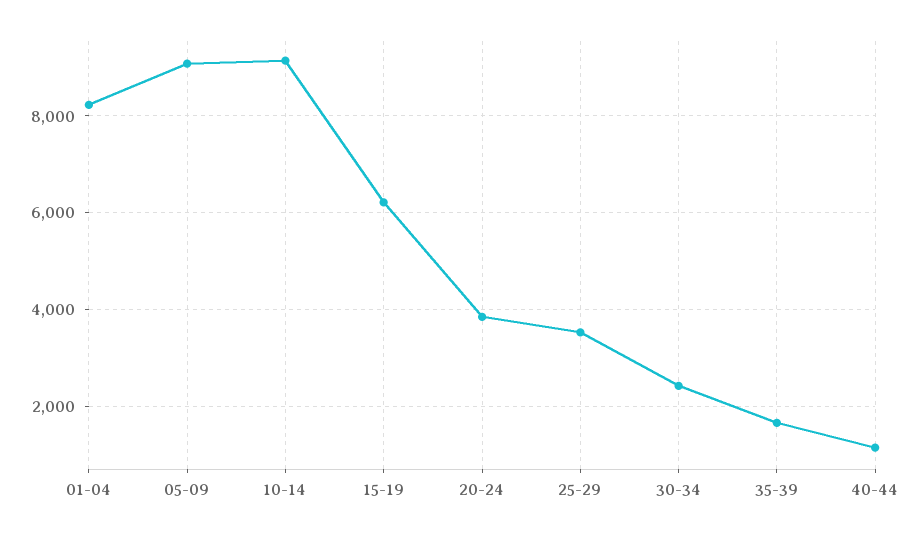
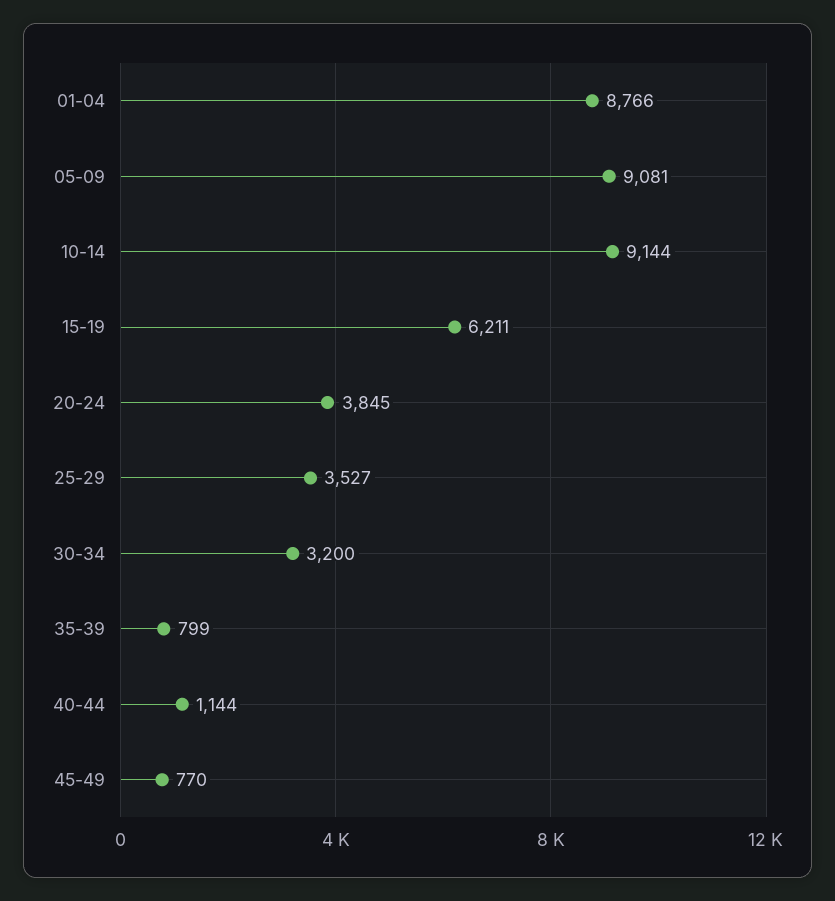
01-04: 8200 -> 8766
30-34: 2400 -> 3200
35-39: 1600 -> 799
45-49: none -> 770

